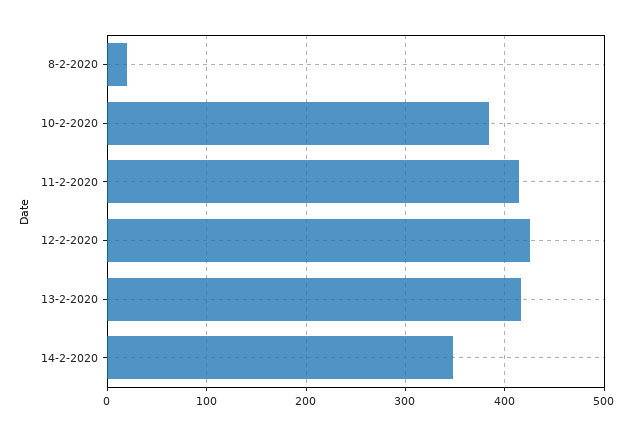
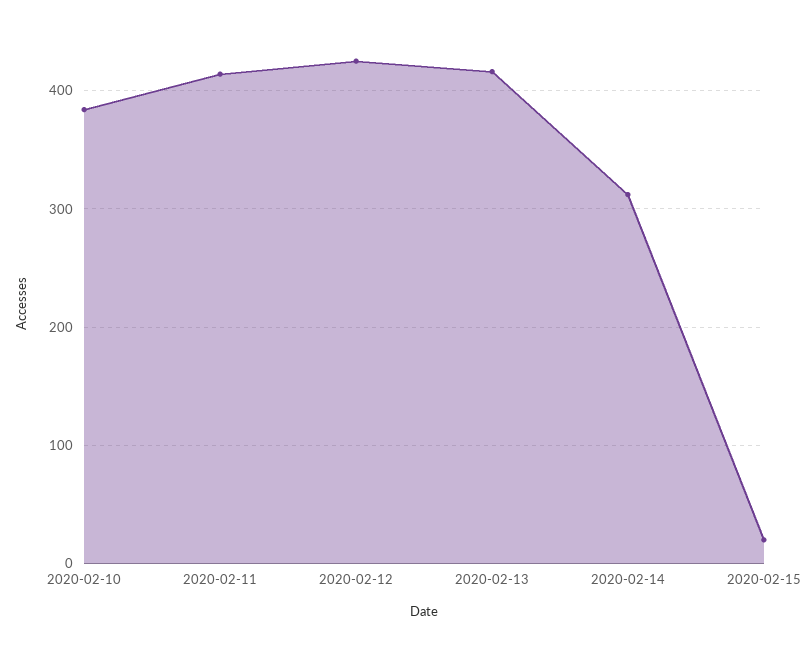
8-2-2020: 20 -> none
14-2-2020: 350 -> 310
2020-02-15: none -> 20

